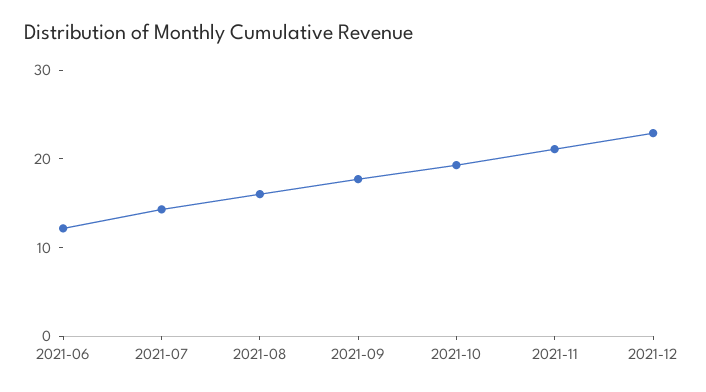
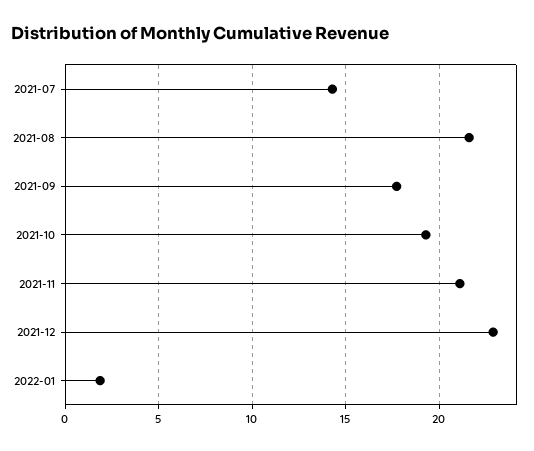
2021-06: 12 -> none
2021-08: 16 -> 21.5
2022-01: none -> 2

